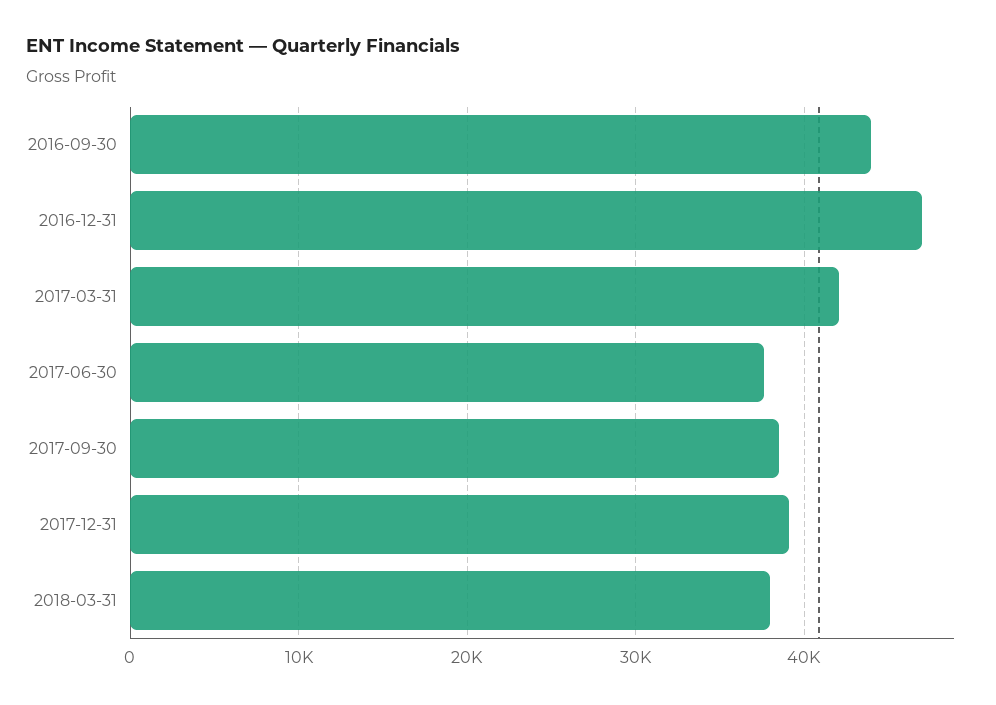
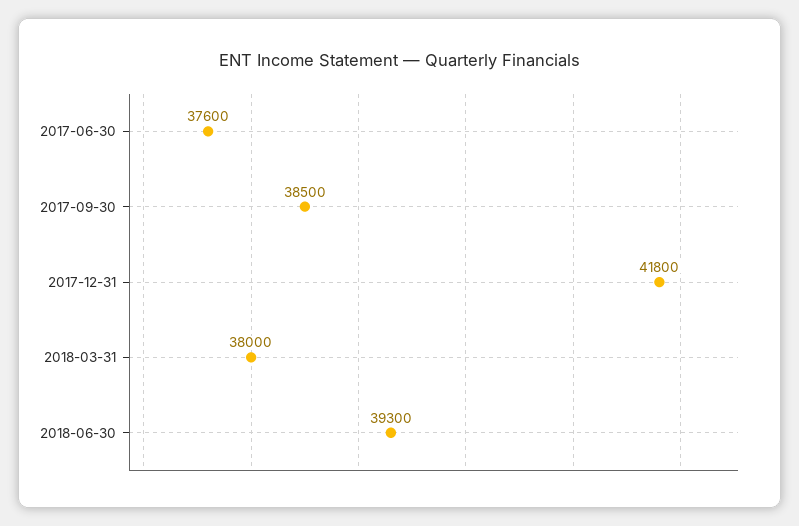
2016-09-30: 44000 -> none
2016-12-31: 47000 -> none
2017-03-31: 42000 -> none
2017-12-31: 39000 -> 41800
2018-06-30: none -> 39300

